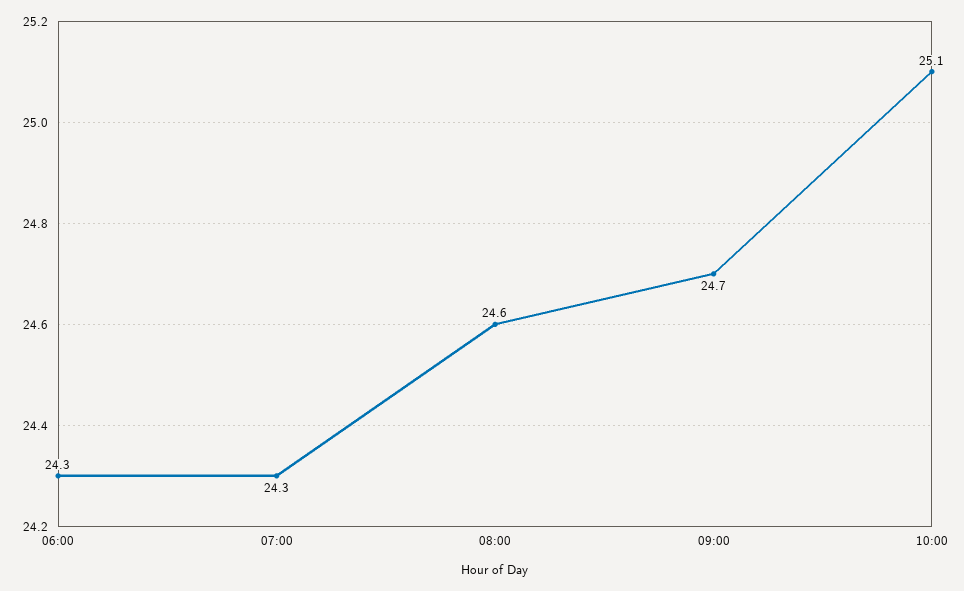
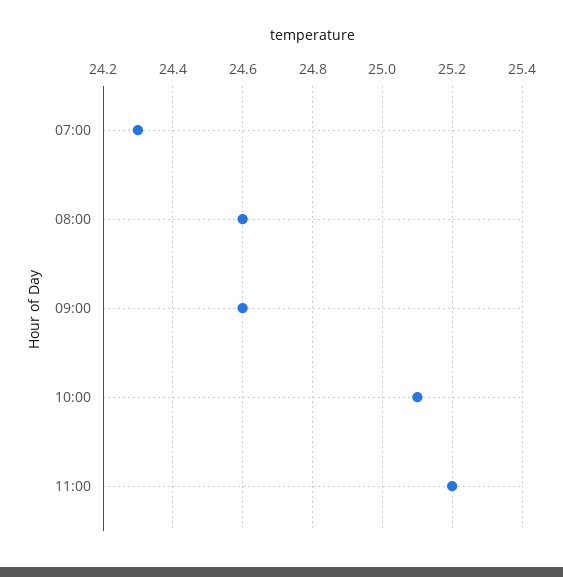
06:00: 24.3 -> none
09:00: 24.7 -> 24.6
11:00: none -> 25.2

